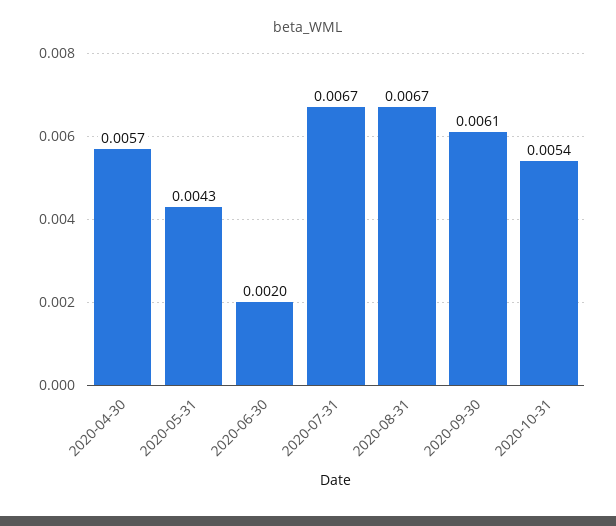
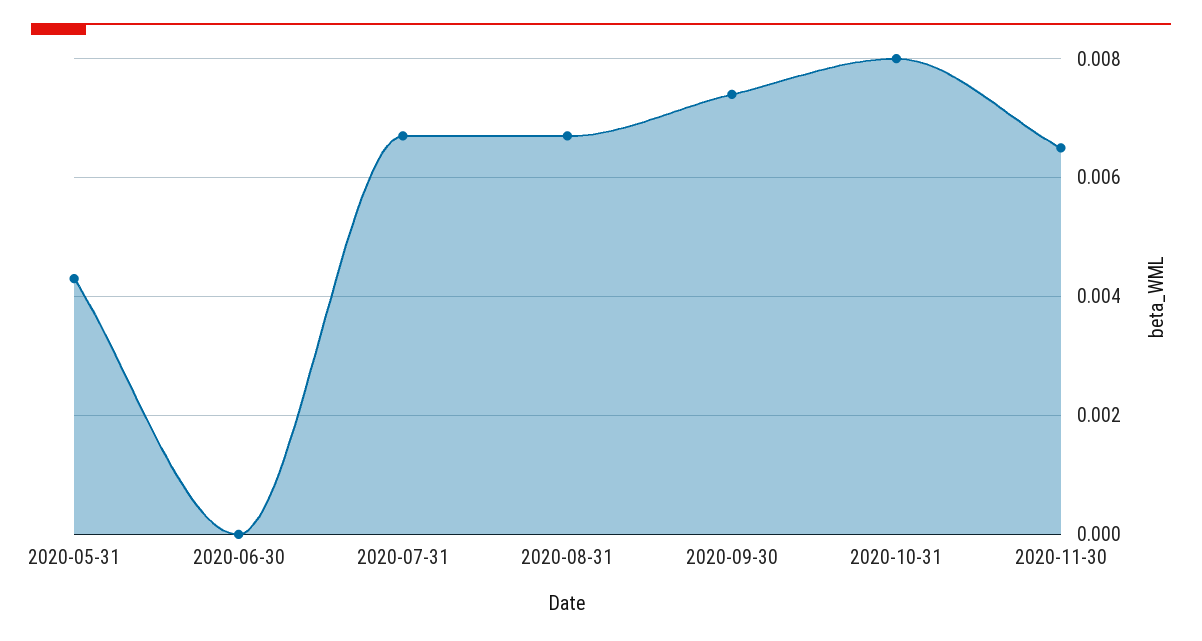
2020-04-30: 0.0057 -> none
2020-06-30: 0.002 -> 0
2020-09-30: 0.0061 -> 0.0075
2020-10-31: 0.0054 -> 0.008
2020-11-30: none -> 0.0065

